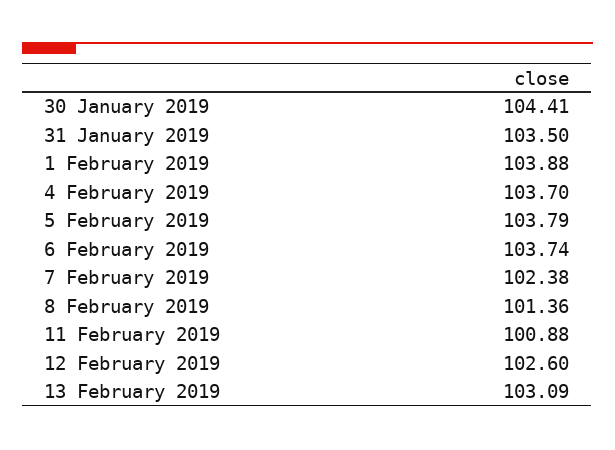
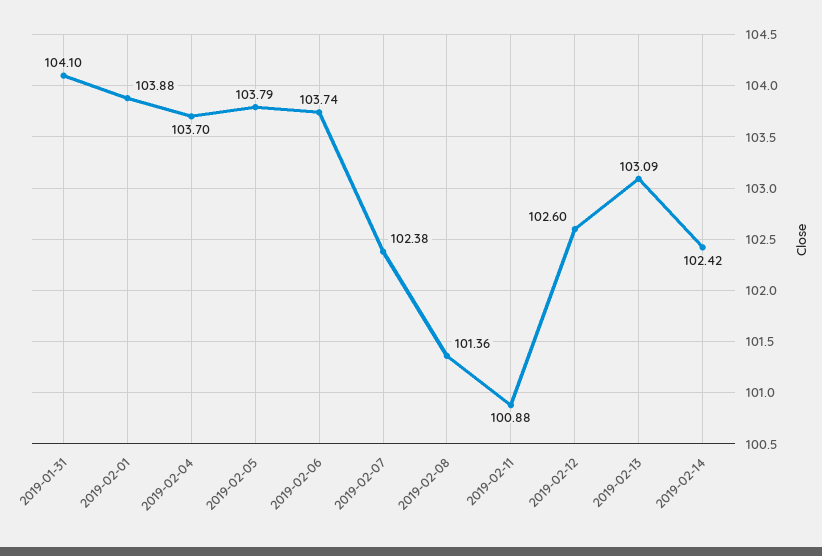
30 January 2019: 104.41 -> none
31 January 2019: 103.5 -> 104.1
2019-02-14: none -> 102.42

